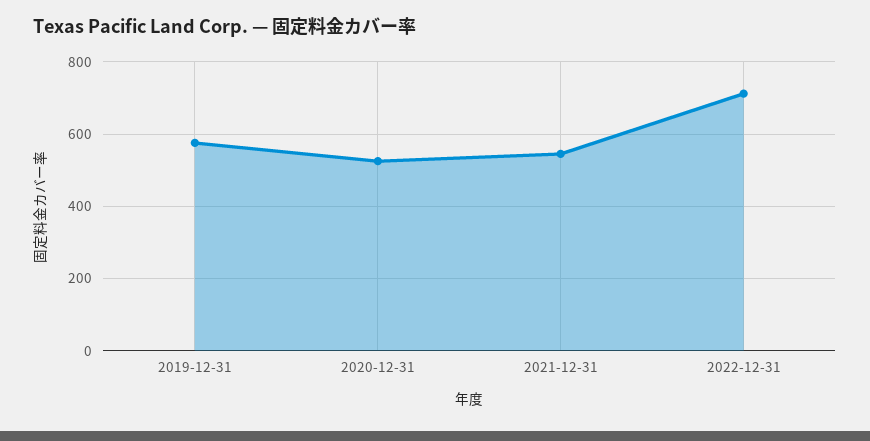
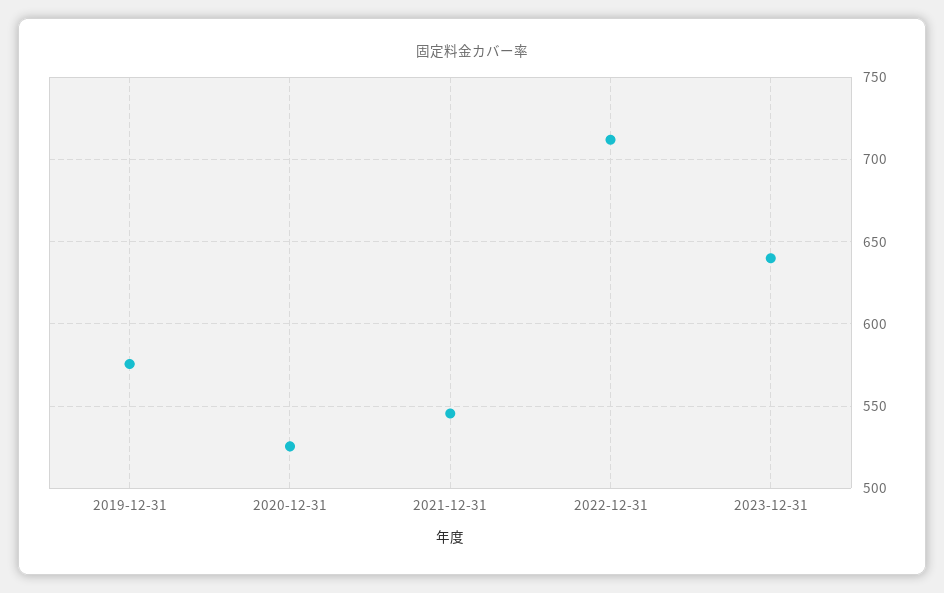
2023-12-31: none -> 640

